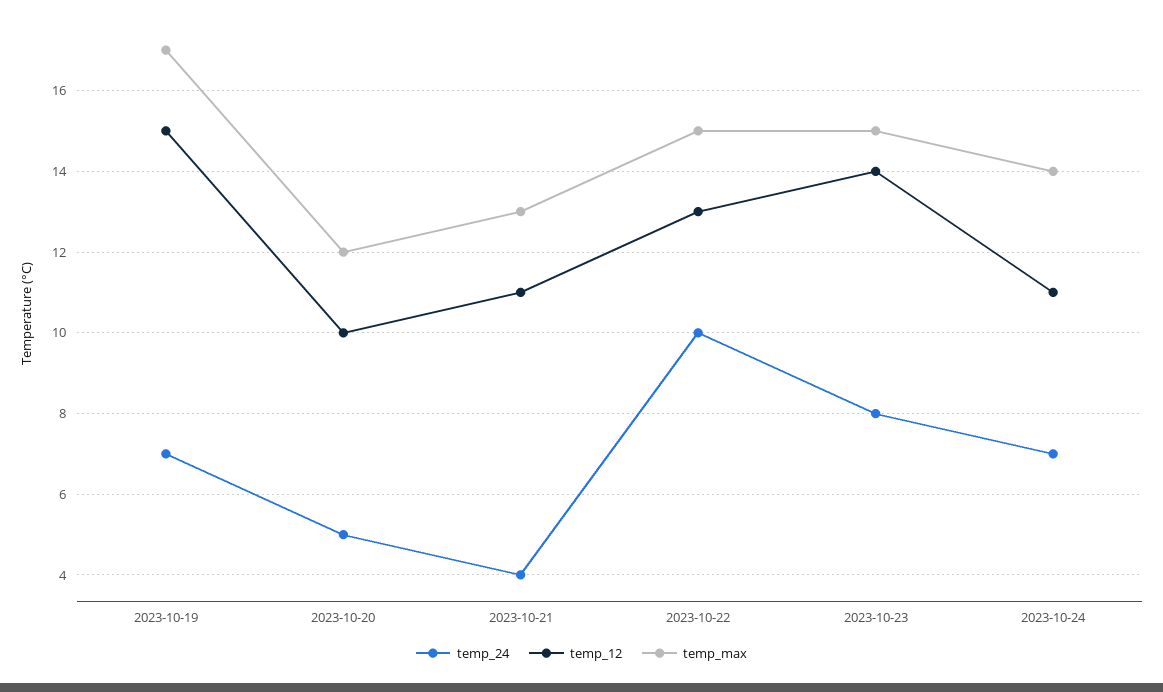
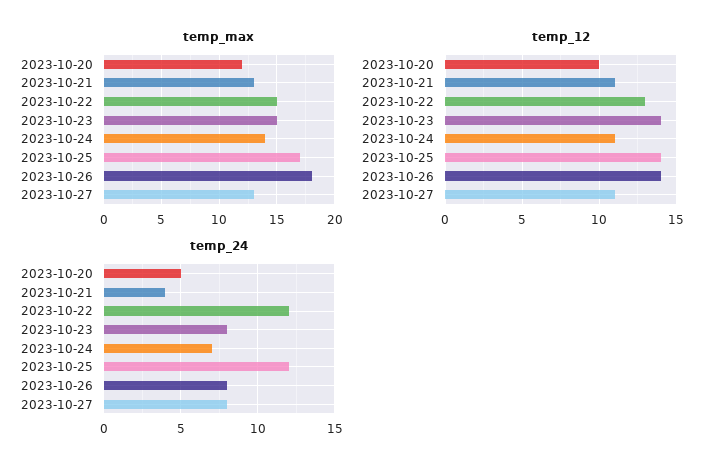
temp_24, 2023-10-19: 7 -> none
temp_12, 2023-10-19: 15 -> none
temp_max, 2023-10-19: 17 -> none
temp_24, 2023-10-22: 10 -> 12
temp_max, 2023-10-25: none -> 17
temp_max, 2023-10-26: none -> 18
temp_max, 2023-10-27: none -> 13
temp_12, 2023-10-25: none -> 14
temp_12, 2023-10-26: none -> 14
temp_12, 2023-10-27: none -> 11
temp_24, 2023-10-25: none -> 12
temp_24, 2023-10-26: none -> 8
temp_24, 2023-10-27: none -> 8

